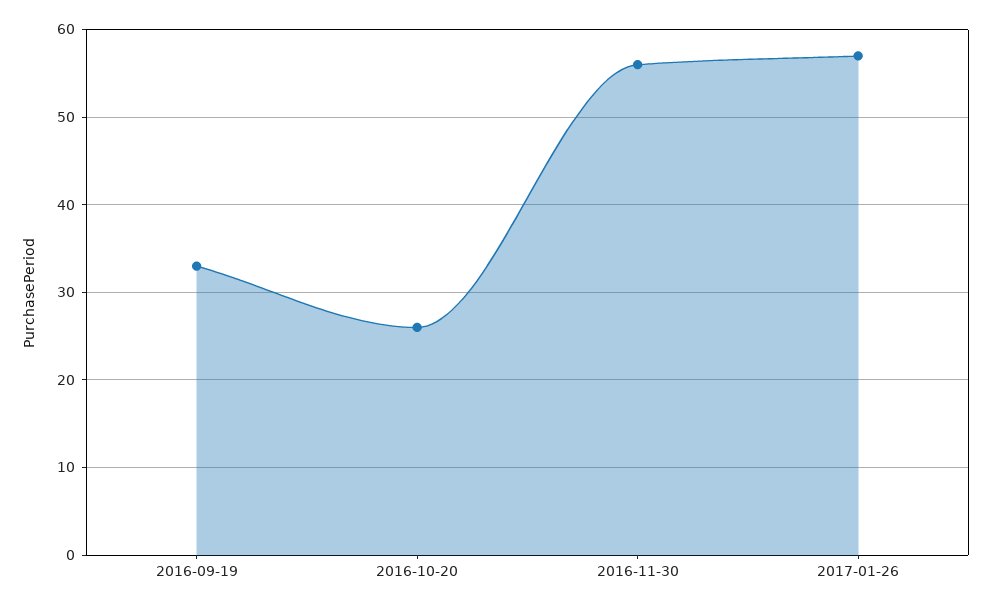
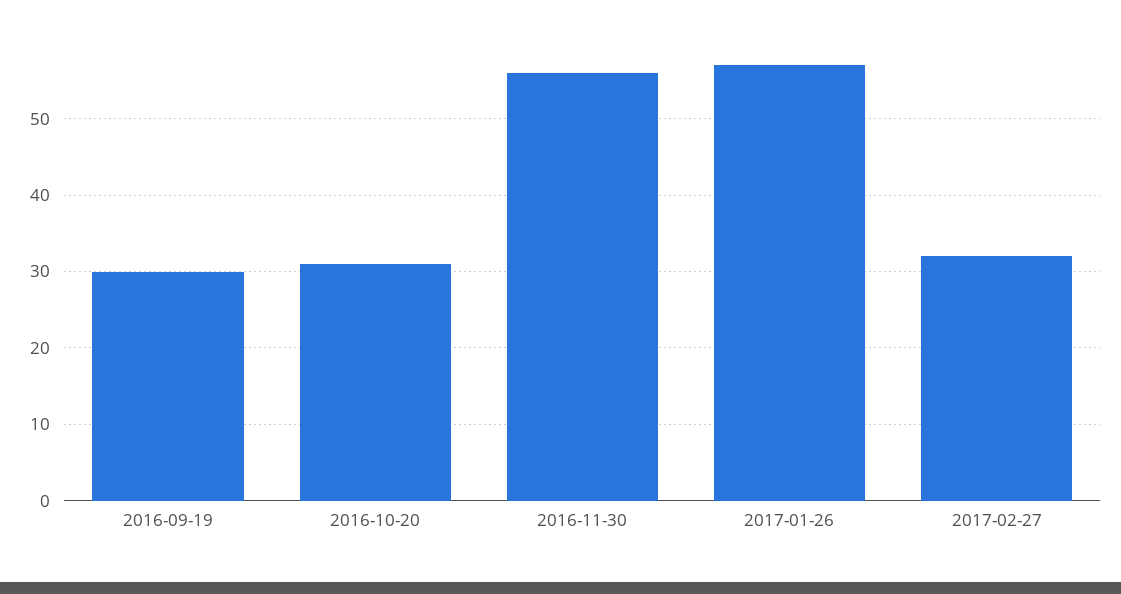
2016-09-19: 33 -> 30
2016-10-20: 26 -> 31
2017-02-27: none -> 32

